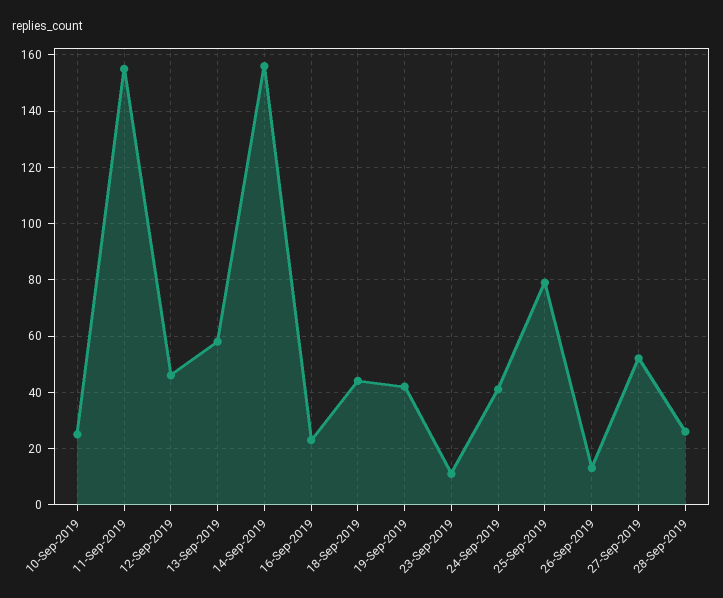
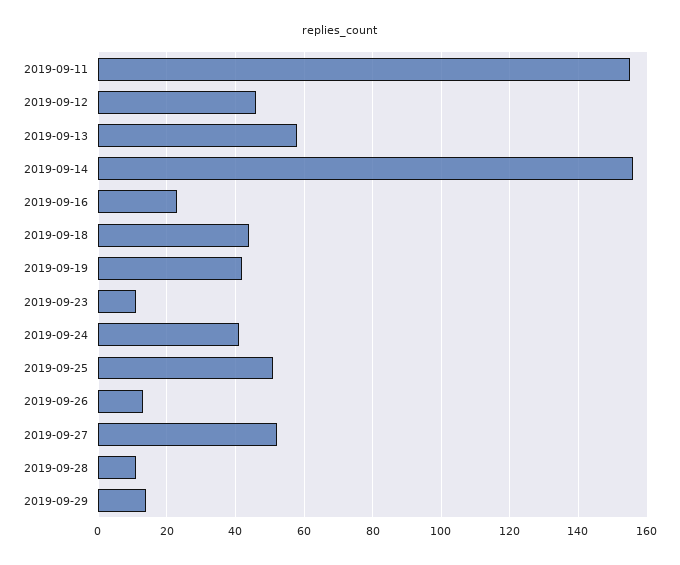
10-Sep-2019: 25 -> none
25-Sep-2019: 80 -> 50
28-Sep-2019: 25 -> 10
2019-09-29: none -> 15

